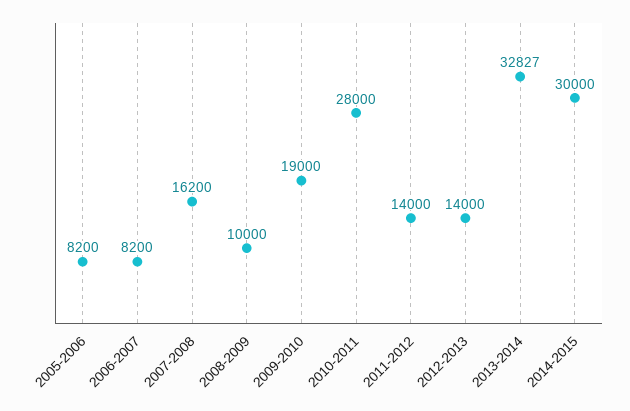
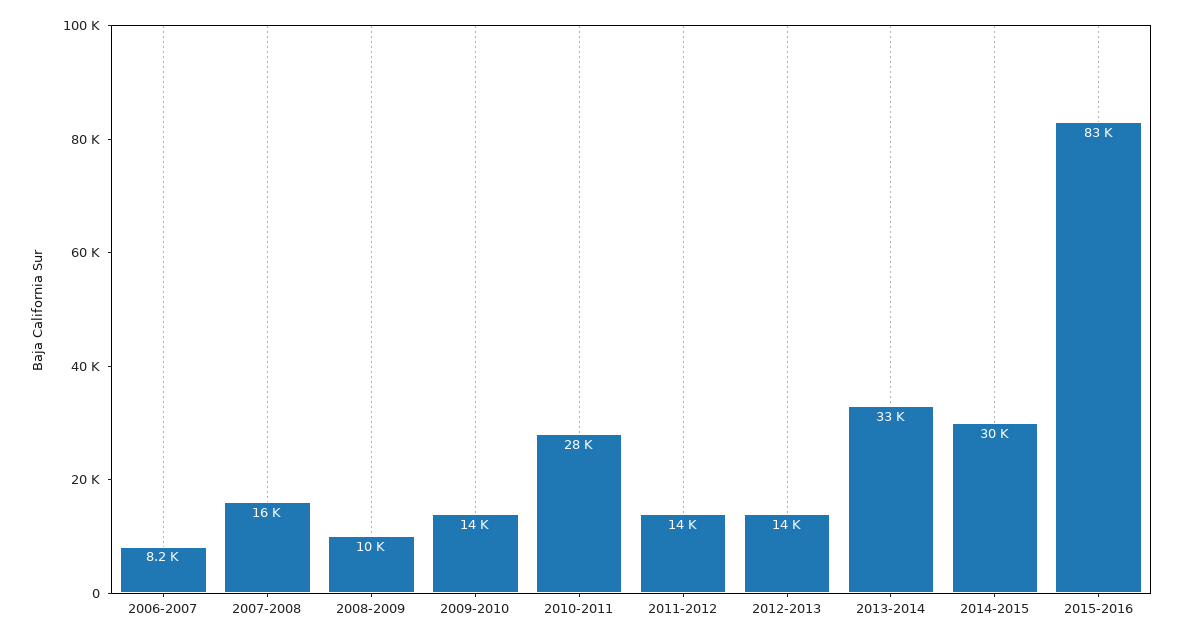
2005-2006: 8200 -> none
2009-2010: 19000 -> 14000
2015-2016: none -> 83000

